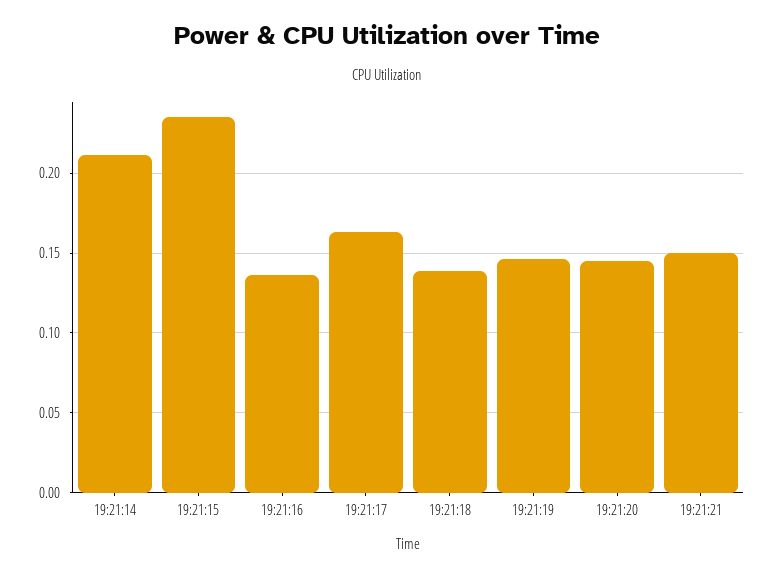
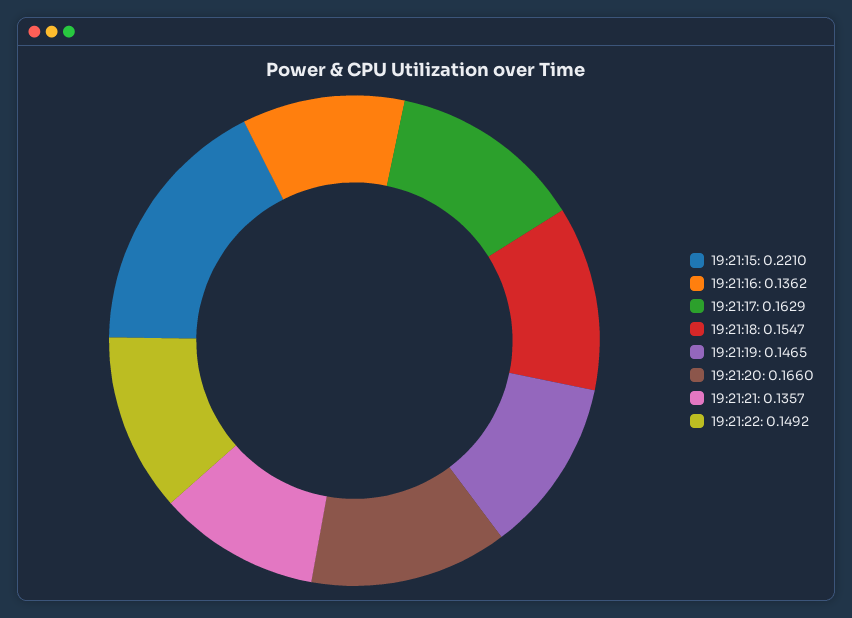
19:21:14: 0.21 -> none
19:21:15: 0.235 -> 0.221
19:21:18: 0.14 -> 0.1547
19:21:20: 0.145 -> 0.166
19:21:21: 0.15 -> 0.1357
19:21:22: none -> 0.1492

